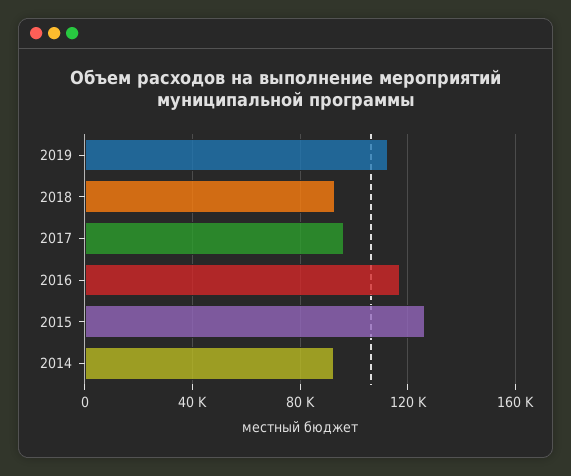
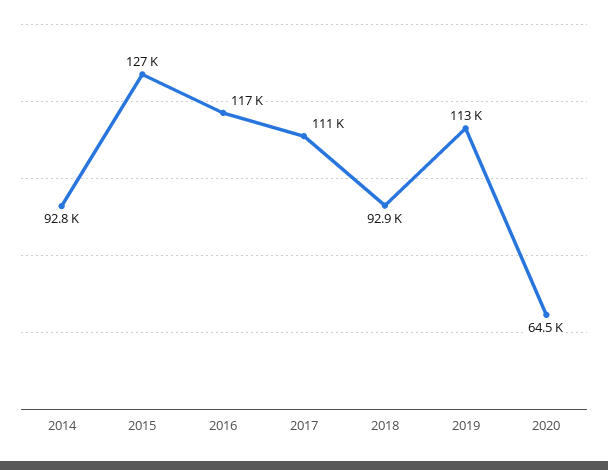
2017: 95000 -> 111000
2020: none -> 64500

